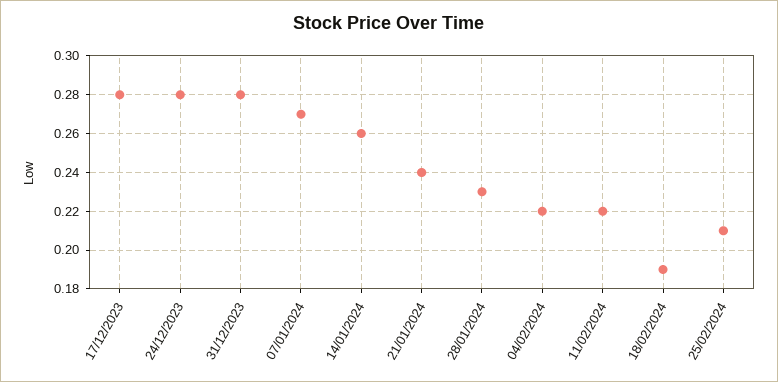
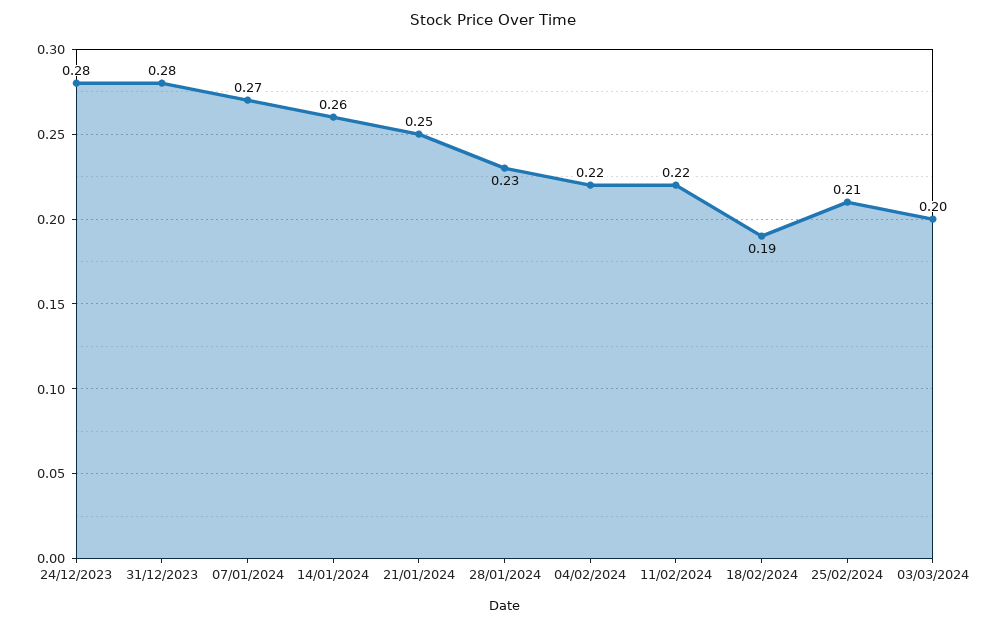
17/12/2023: 0.28 -> none
21/01/2024: 0.24 -> 0.25
03/03/2024: none -> 0.2

